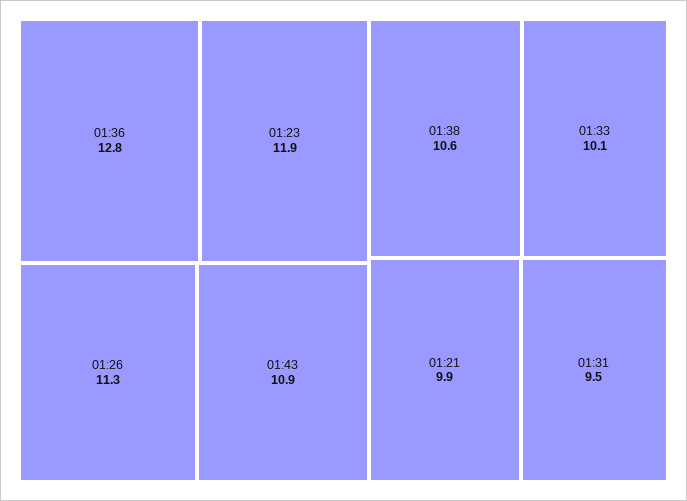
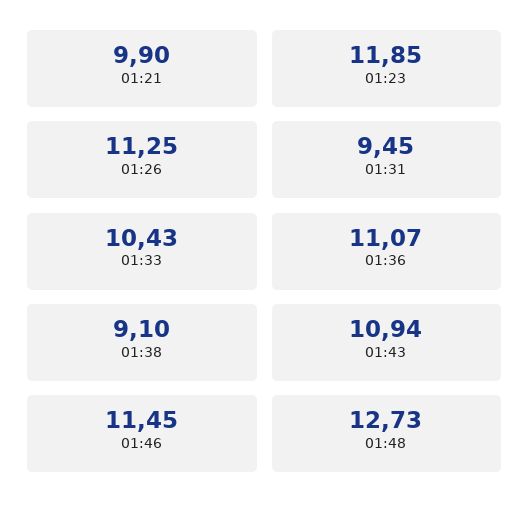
01:36: 12.8 -> 11.07
01:38: 10.6 -> 9.1
01:33: 10.1 -> 10.43
01:46: none -> 11.45
01:48: none -> 12.73

